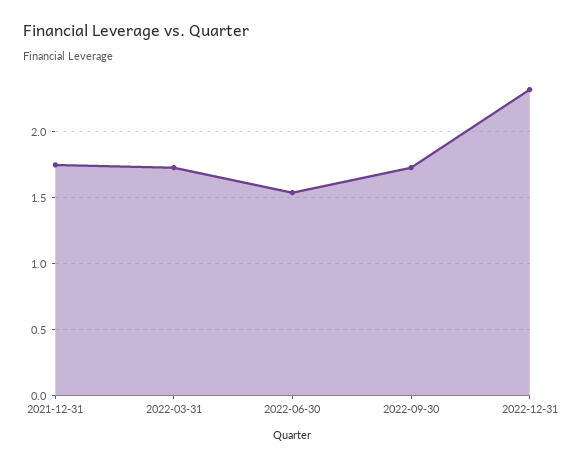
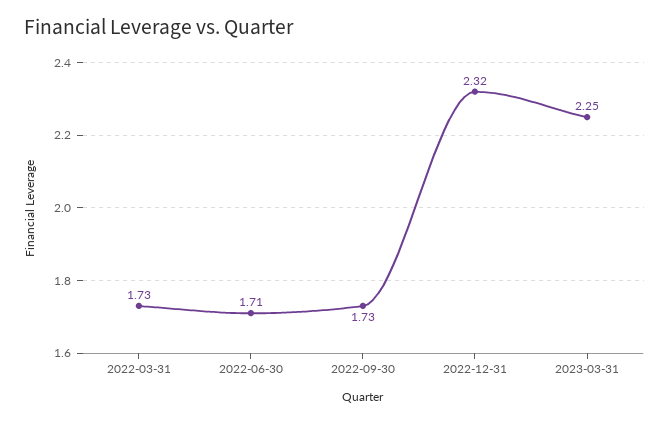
2021-12-31: 1.75 -> none
2022-06-30: 1.55 -> 1.71
2023-03-31: none -> 2.25

